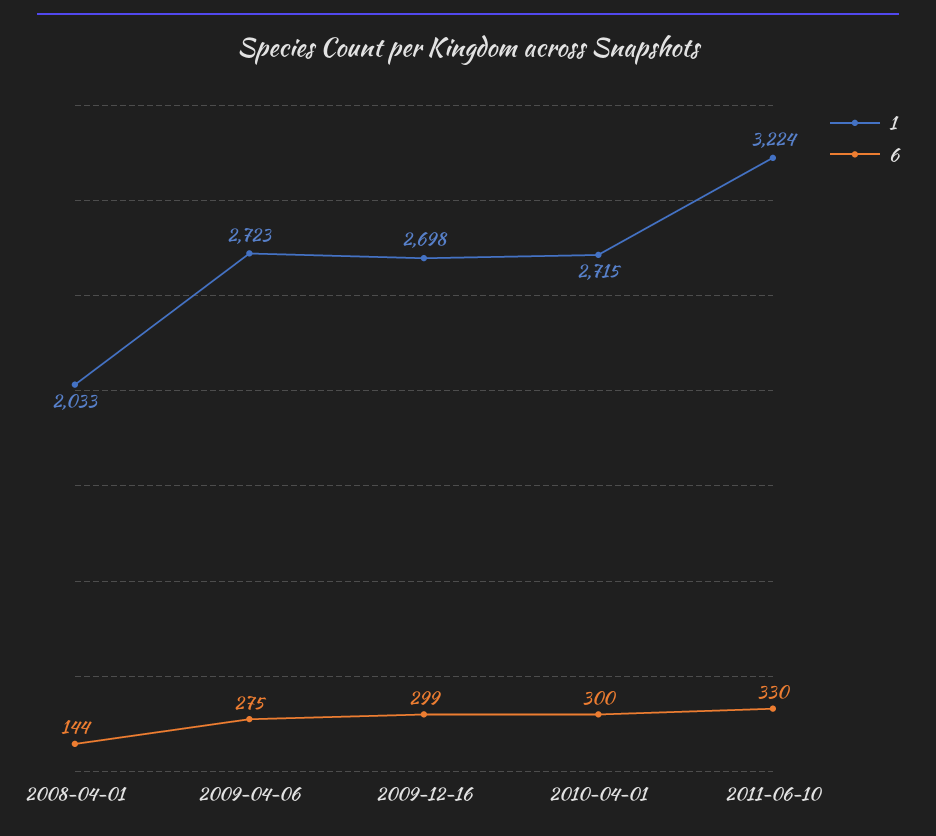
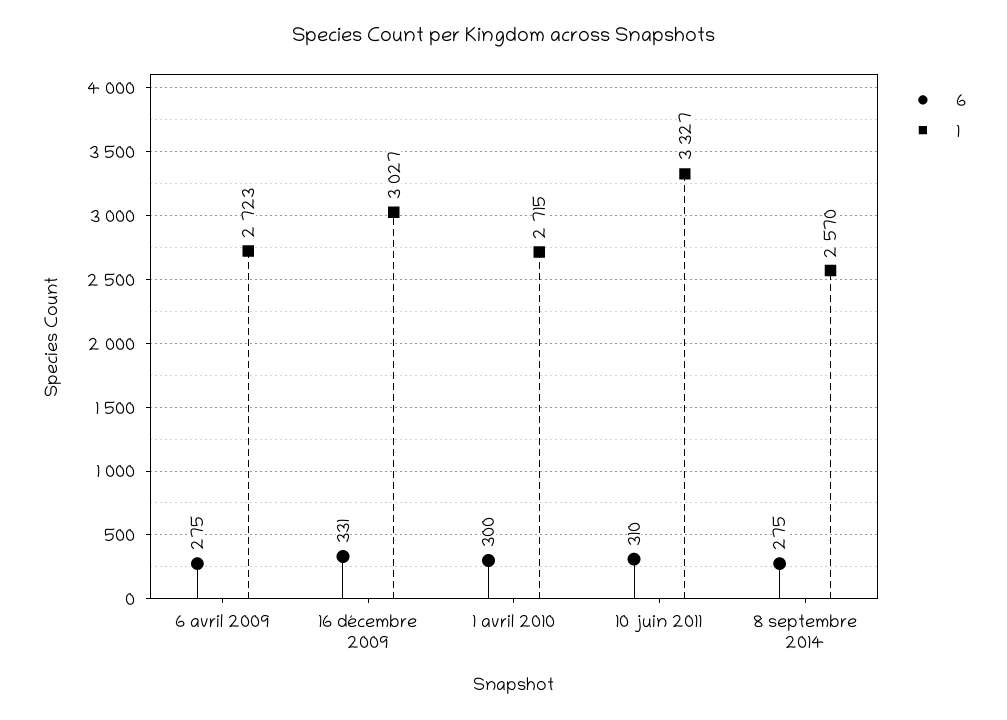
1, 2008-04-01: 2033 -> none
6, 2008-04-01: 144 -> none
1, 2009-12-16: 2698 -> 3027
6, 2009-12-16: 299 -> 331
1, 2011-06-10: 3224 -> 3327
6, 2011-06-10: 330 -> 310
6, 8 septembre 2014: none -> 275
1, 8 septembre 2014: none -> 2570

